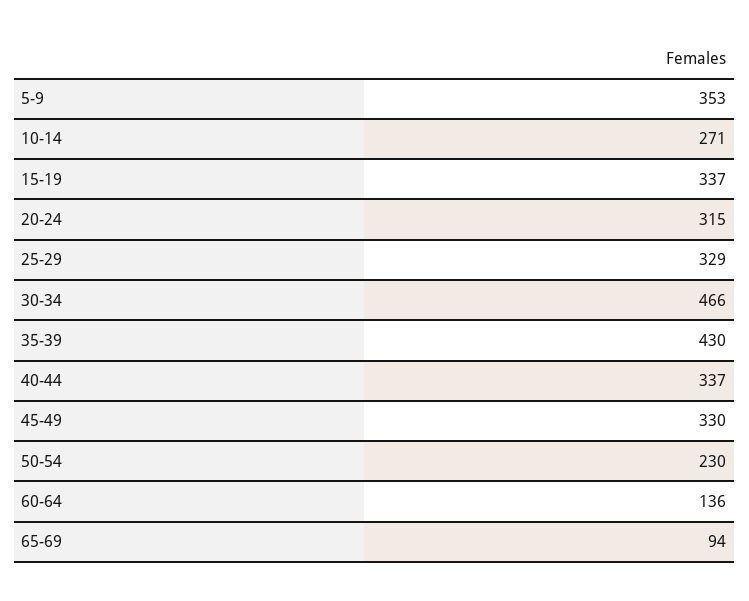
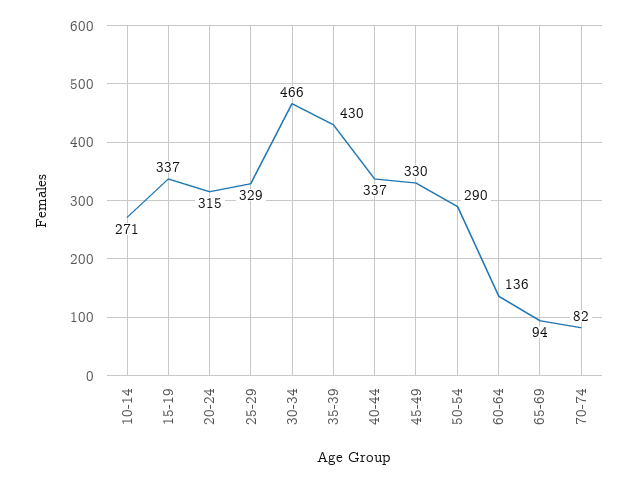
5-9: 353 -> none
50-54: 230 -> 290
70-74: none -> 82

